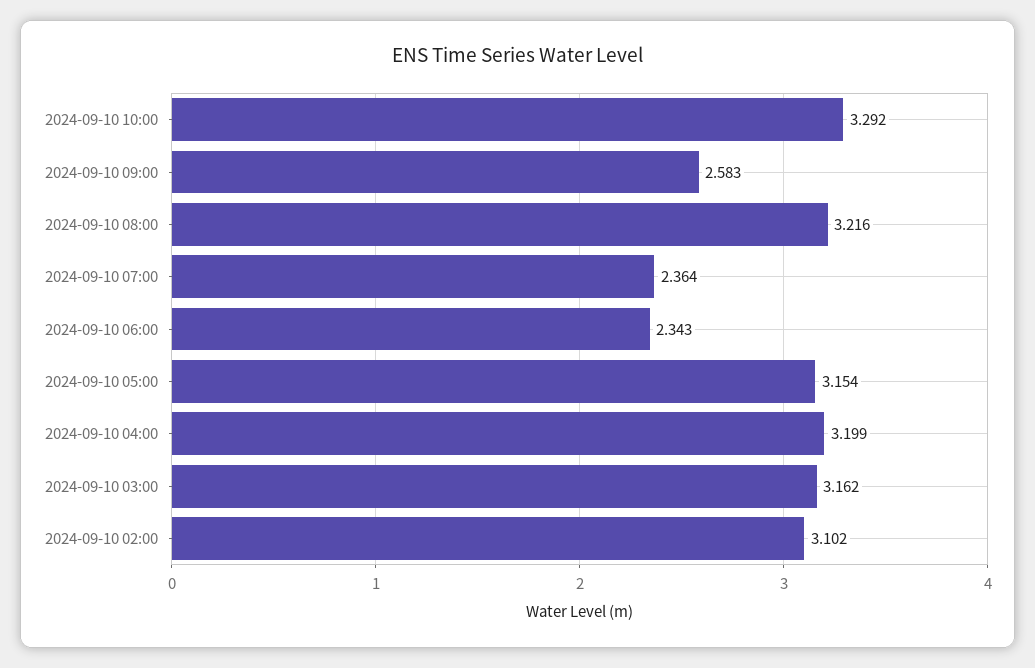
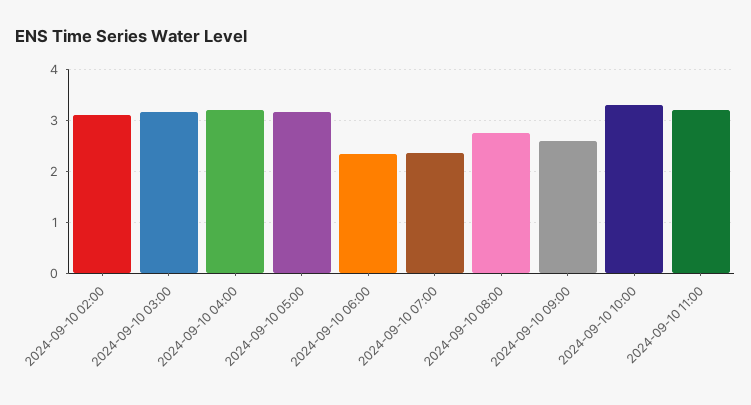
2024-09-10 08:00: 3.216 -> 2.8
2024-09-10 11:00: none -> 3.2

